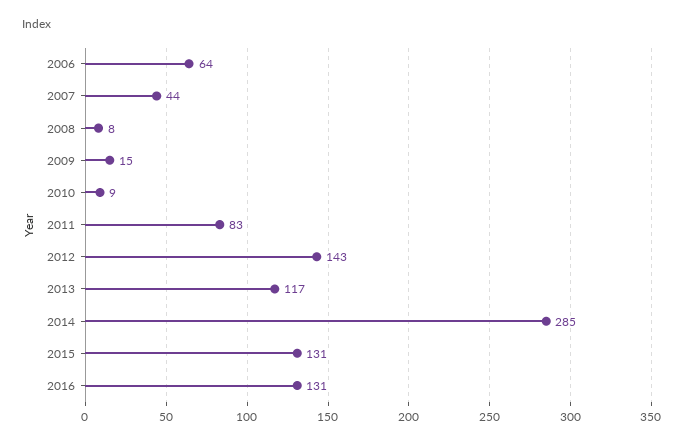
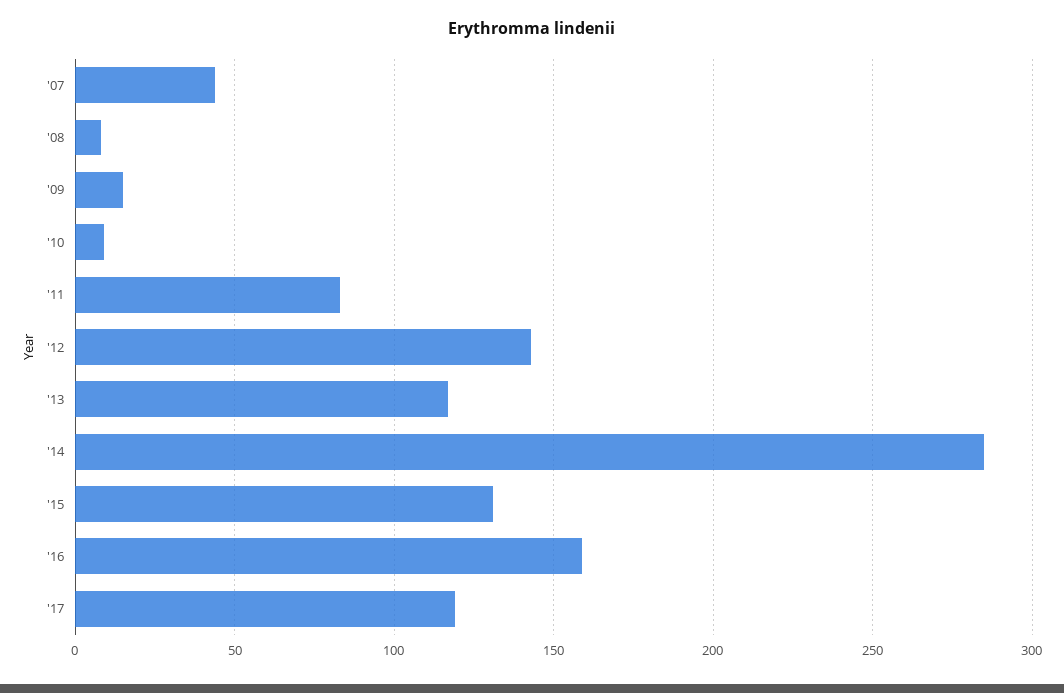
2006: 64 -> none
2016: 131 -> 160
'17: none -> 120

